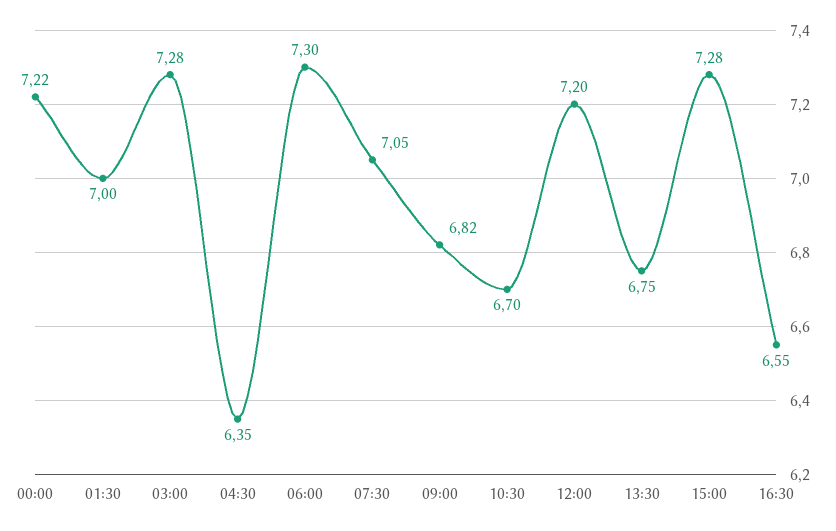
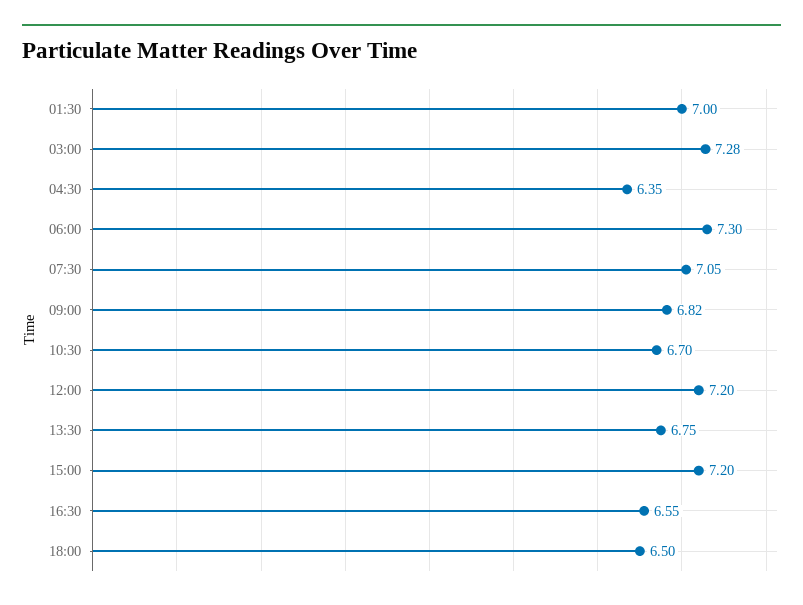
00:00: 7.22 -> none
15:00: 7.28 -> 7.2
18:00: none -> 6.5

